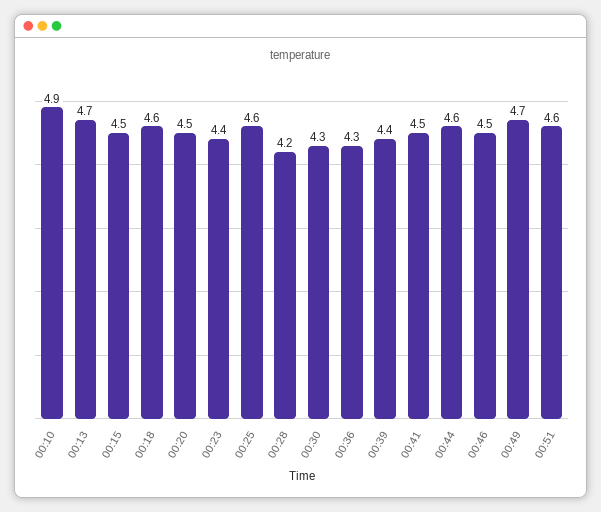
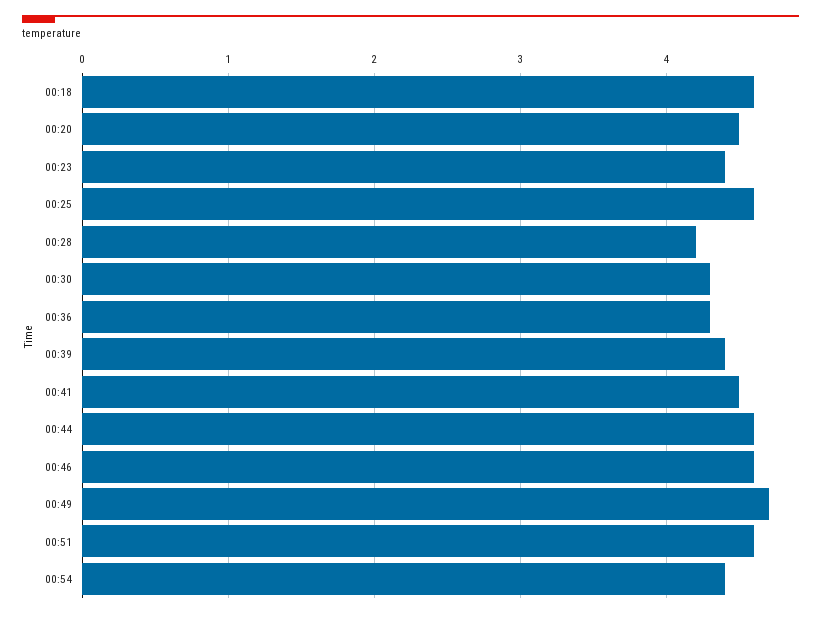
00:10: 4.9 -> none
00:13: 4.7 -> none
00:15: 4.5 -> none
00:46: 4.5 -> 4.6
00:54: none -> 4.4

